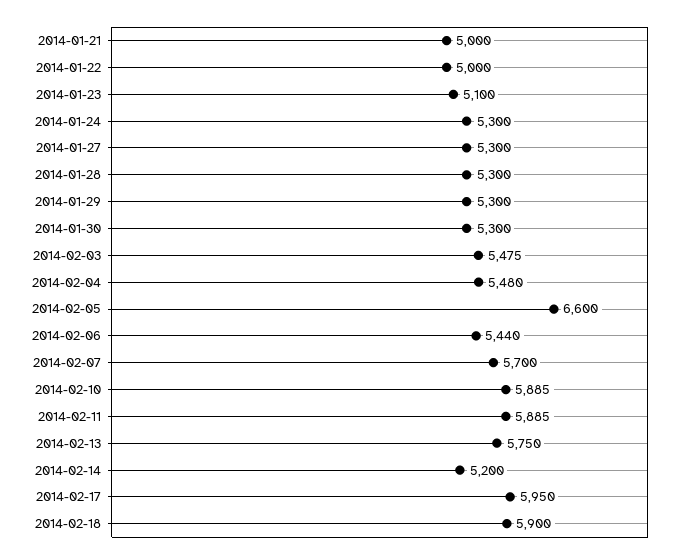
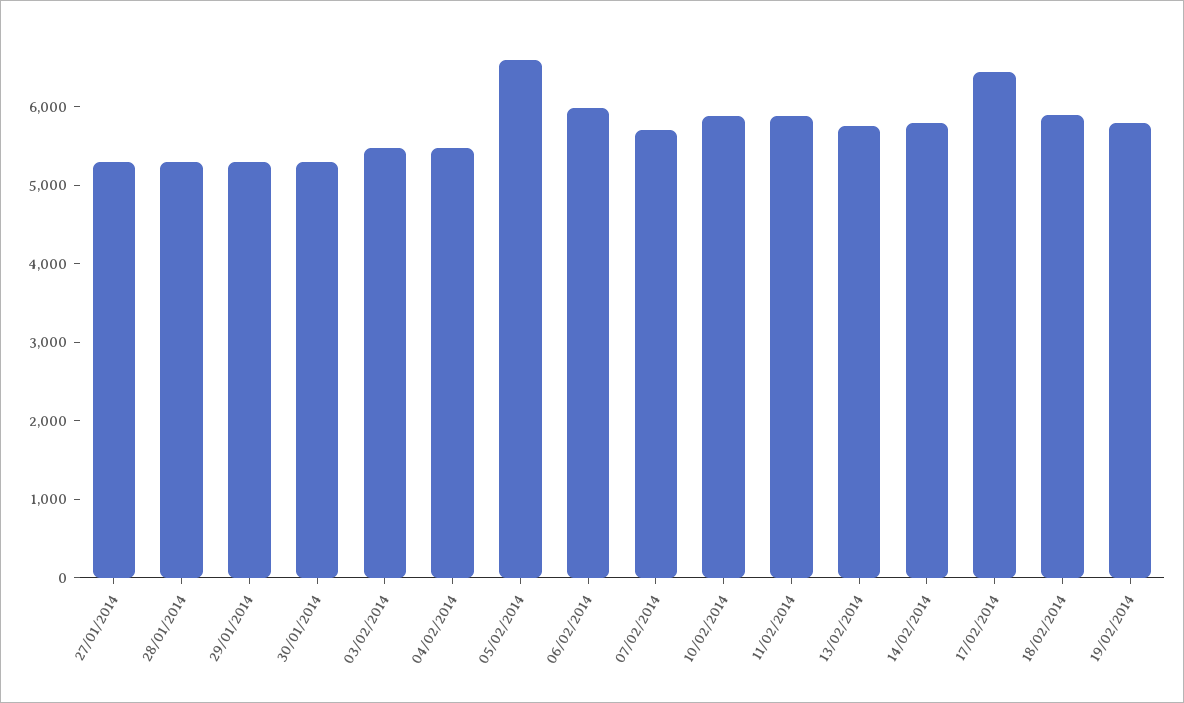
2014-01-21: 5000 -> none
2014-01-22: 5000 -> none
2014-01-23: 5100 -> none
2014-01-24: 5300 -> none
2014-02-06: 5440 -> 6000
2014-02-14: 5200 -> 5800
2014-02-17: 5950 -> 6400
19/02/2014: none -> 5800

